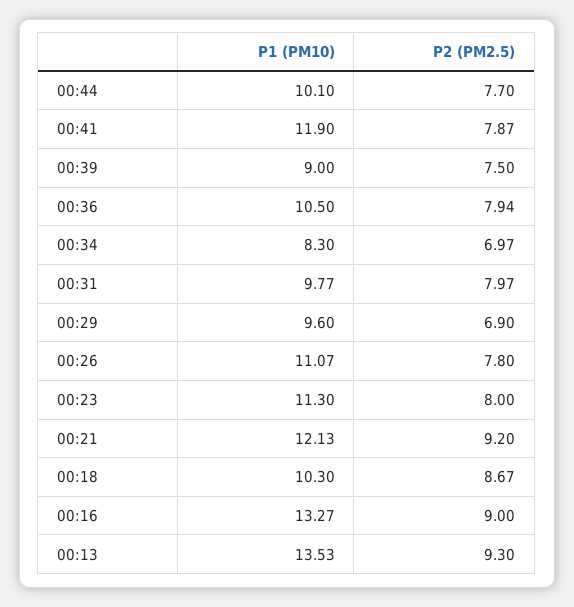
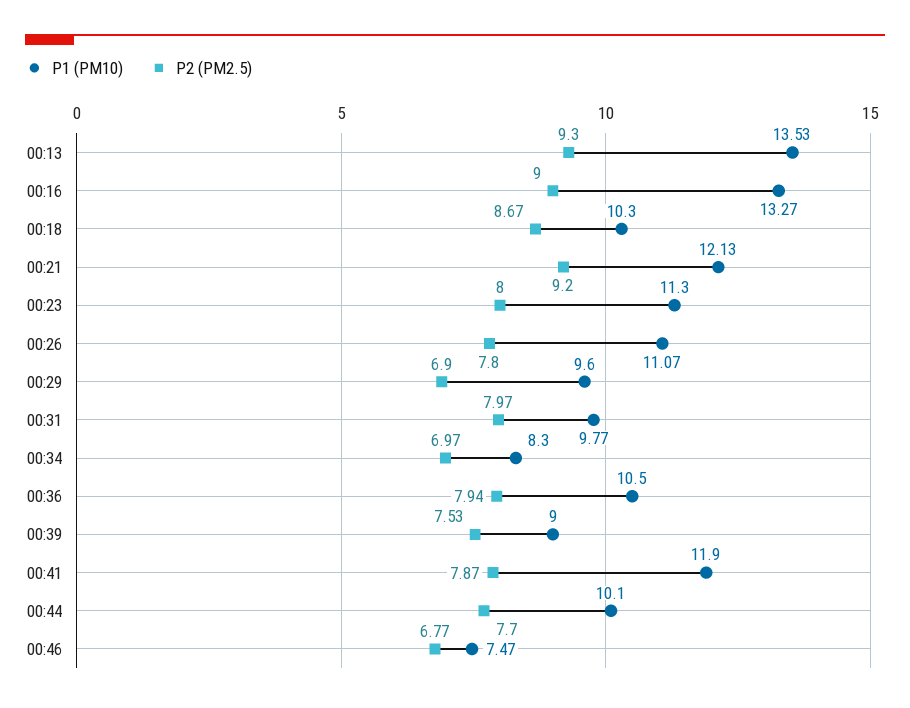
P2 (PM2.5), 00:39: 7.5 -> 7.53
P1 (PM10), 00:46: none -> 7.47
P2 (PM2.5), 00:46: none -> 6.77

